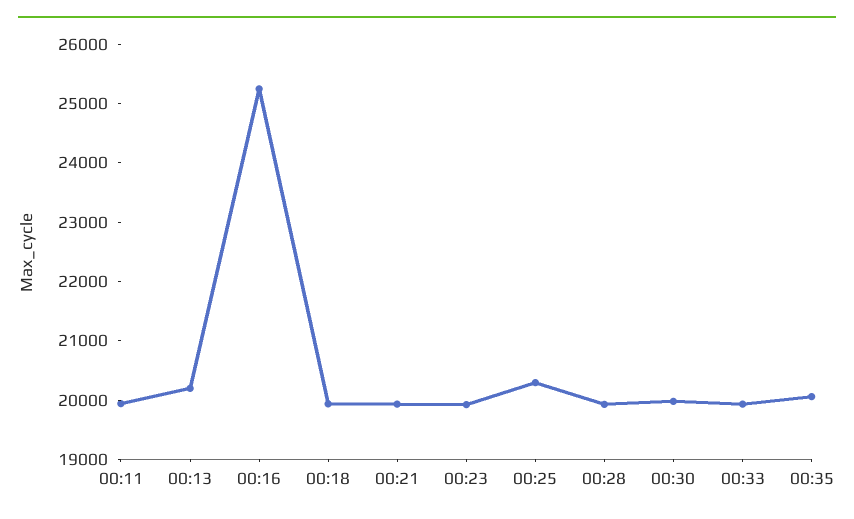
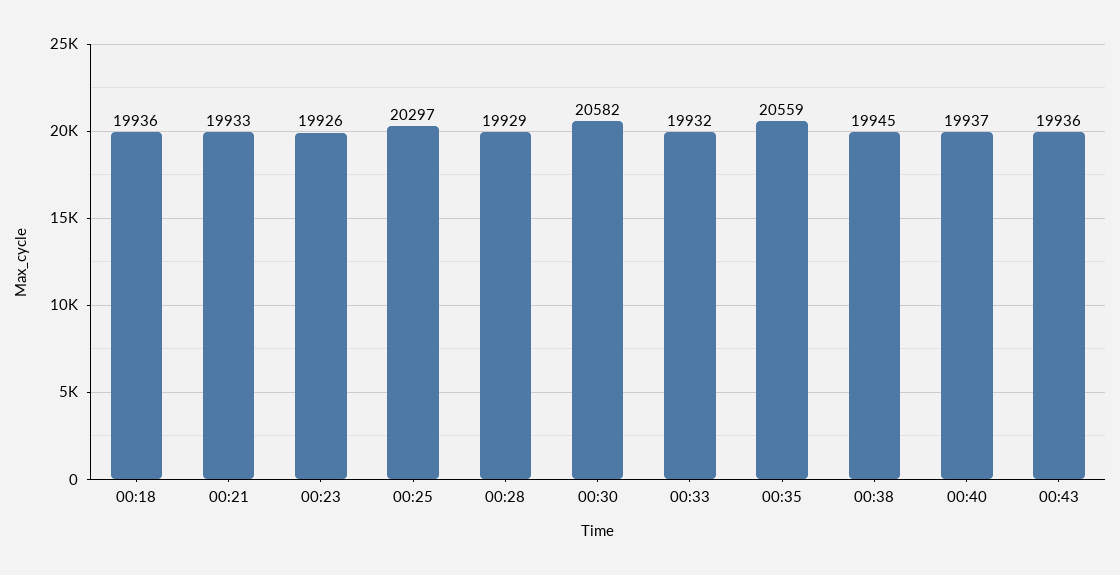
00:11: 20000 -> none
00:13: 20200 -> none
00:16: 25200 -> none
00:30: 20000 -> 20582
00:35: 20000 -> 20559
00:38: none -> 19945
00:40: none -> 19937
00:43: none -> 19936

